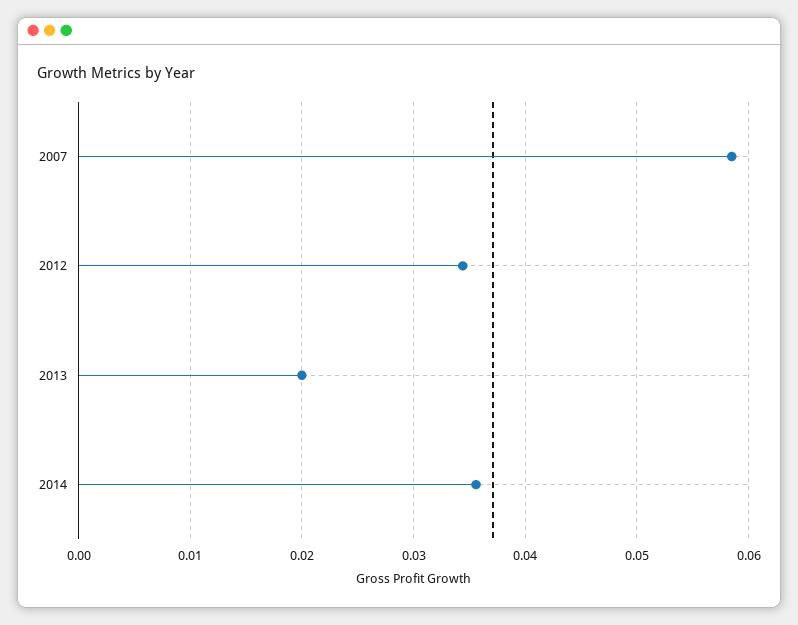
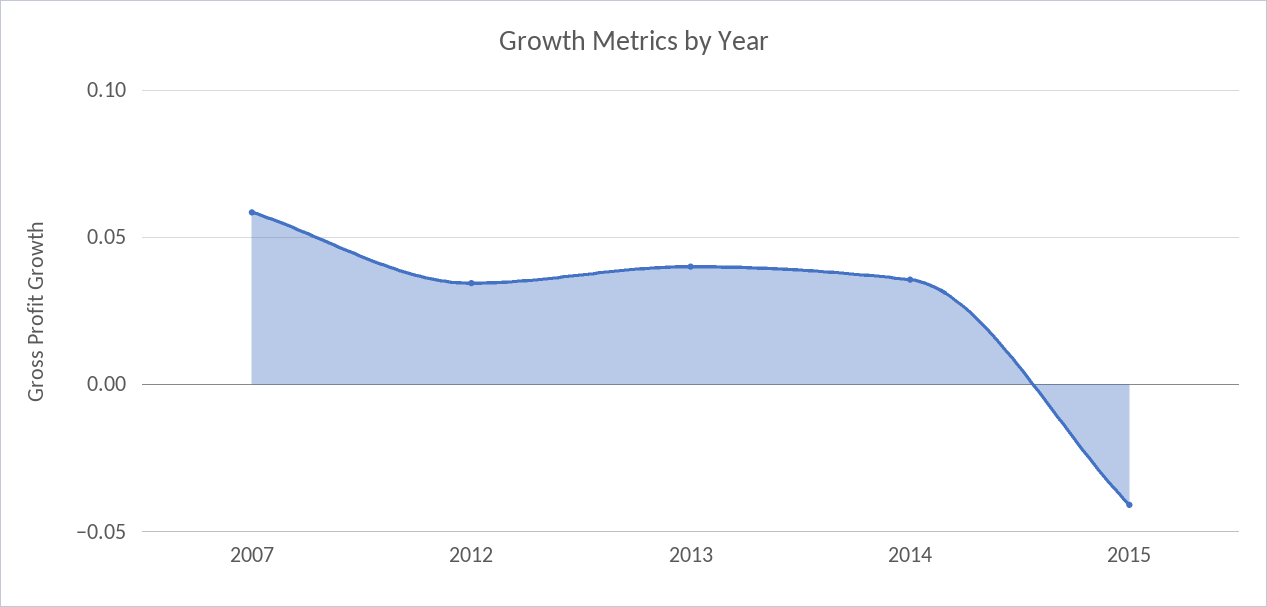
2013: 0.02 -> 0.04
2015: none -> -0.04

